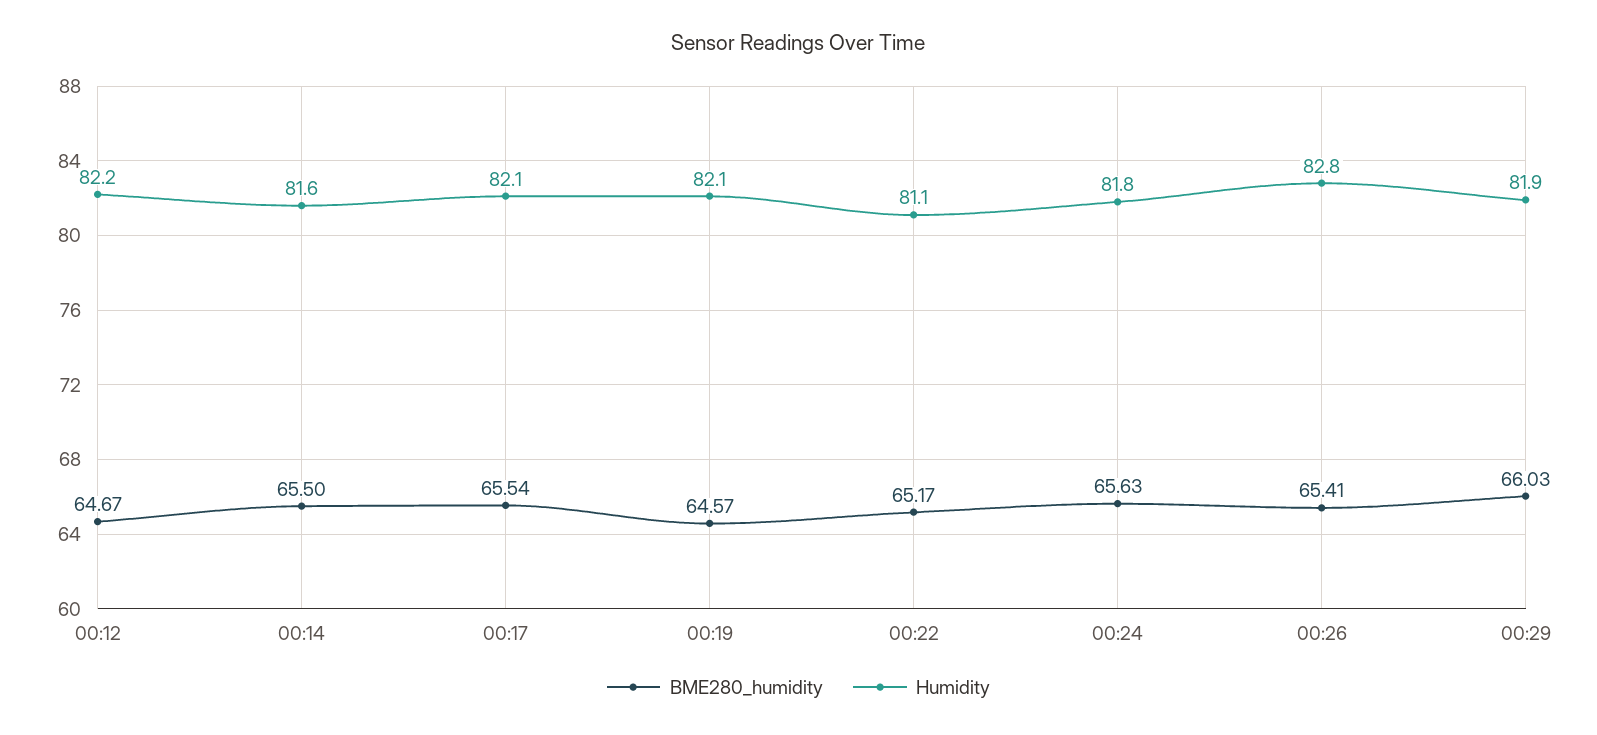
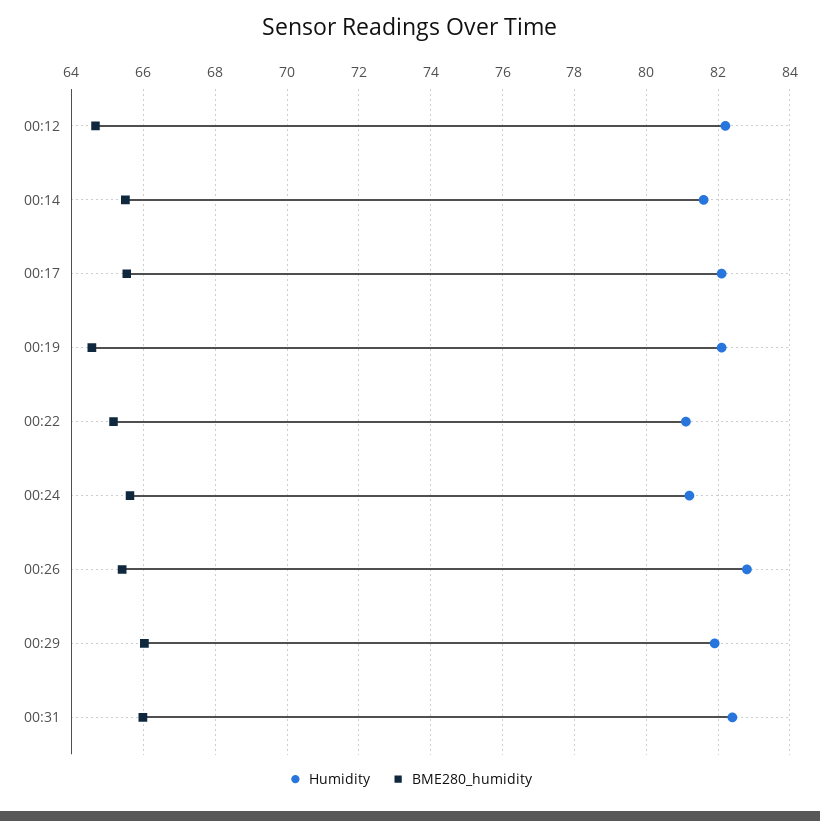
Humidity, 00:24: 81.8 -> 81.2
Humidity, 00:31: none -> 82.4
BME280_humidity, 00:31: none -> 66

